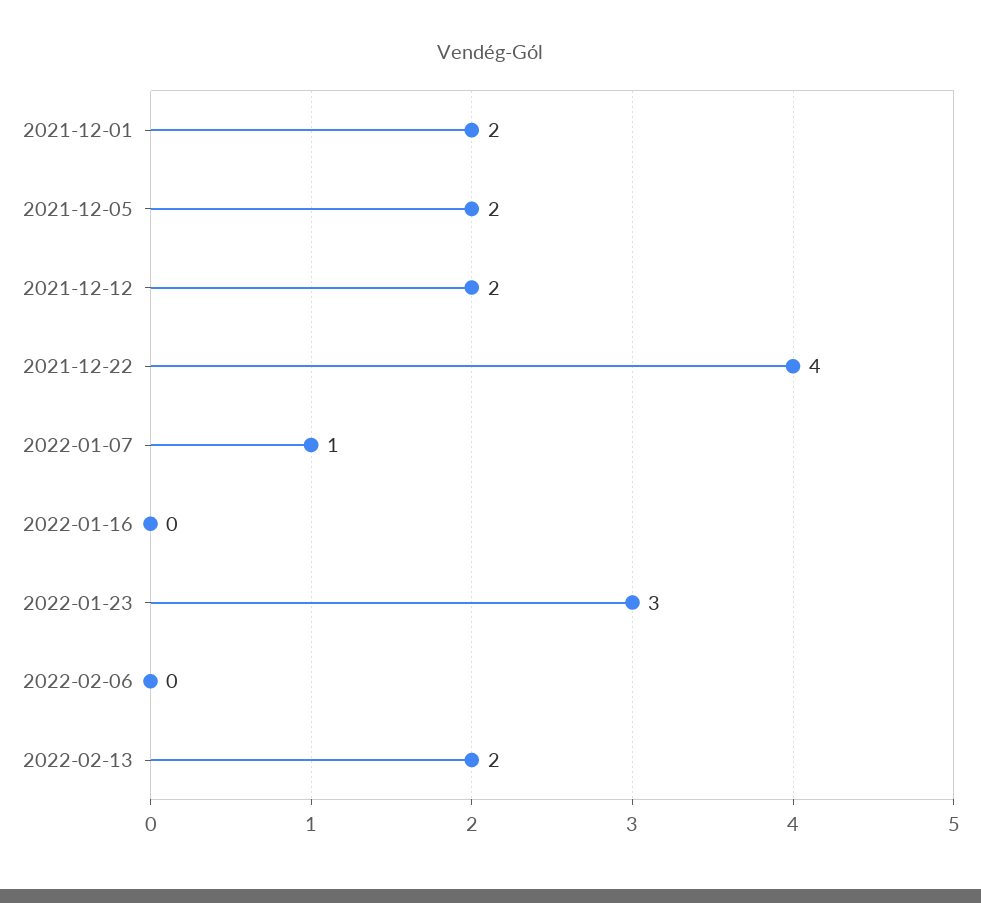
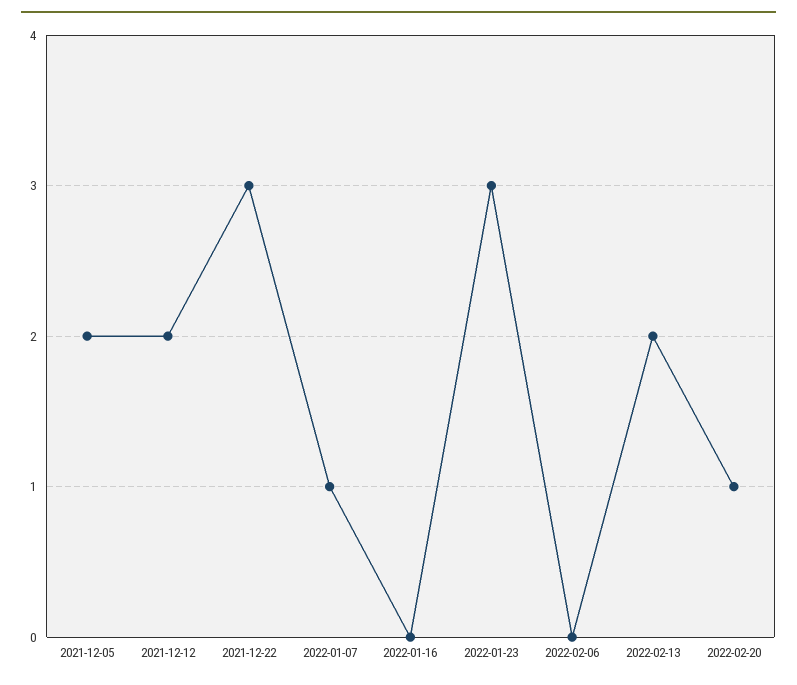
2021-12-01: 2 -> none
2021-12-22: 4 -> 3
2022-02-20: none -> 1

